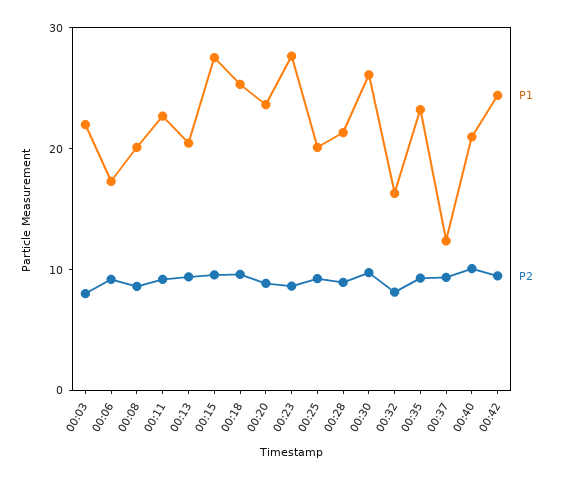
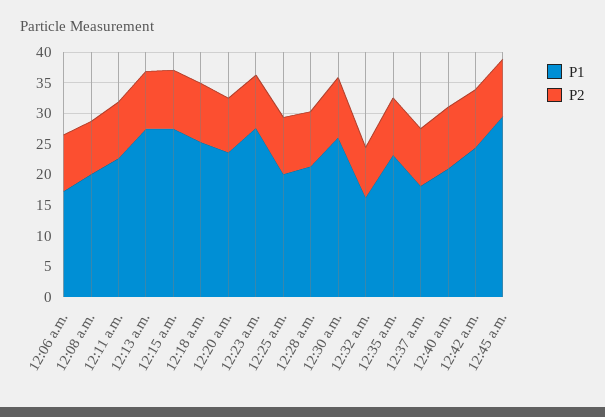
P1, 00:03: 22 -> none
P2, 00:03: 8 -> none
P1, 00:13: 20 -> 27.5
P1, 00:37: 12 -> 17.5
P1, 12:45 a.m.: none -> 30
P2, 12:45 a.m.: none -> 10

